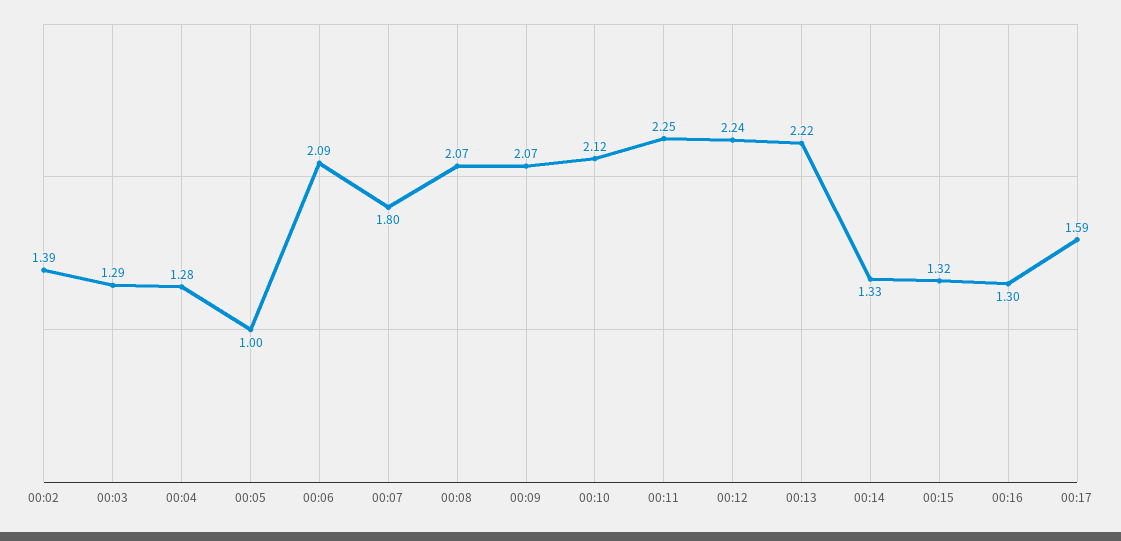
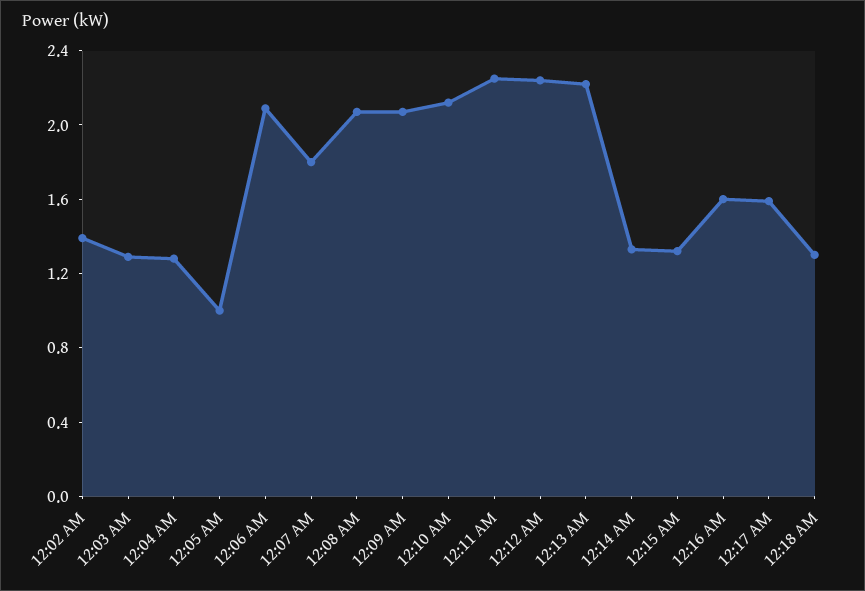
00:16: 1.3 -> 1.6
12:18 AM: none -> 1.3

